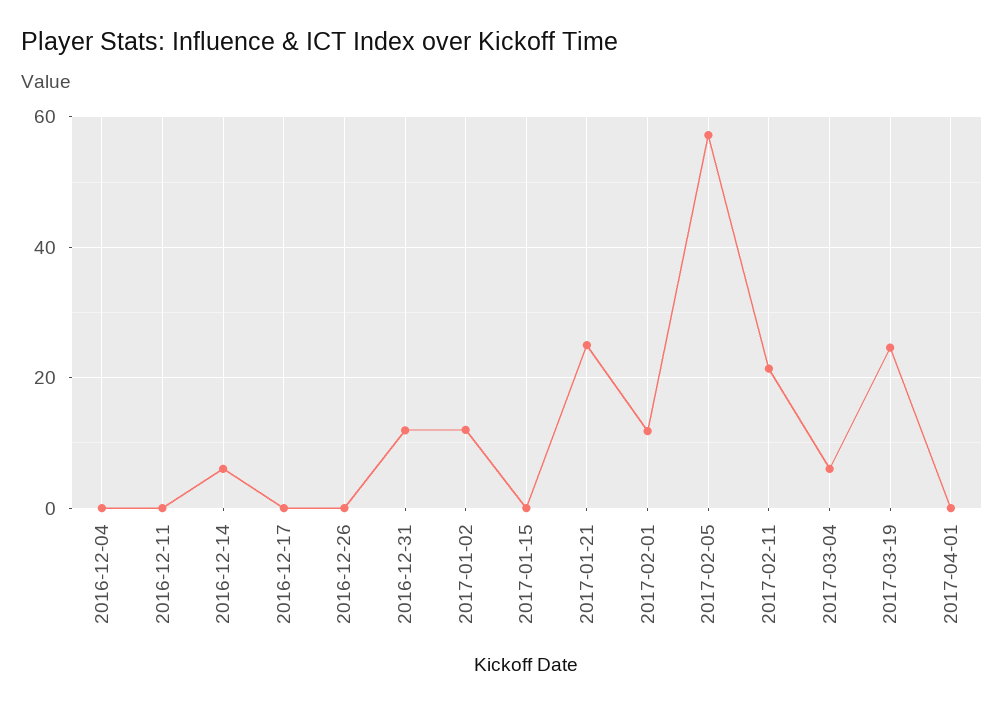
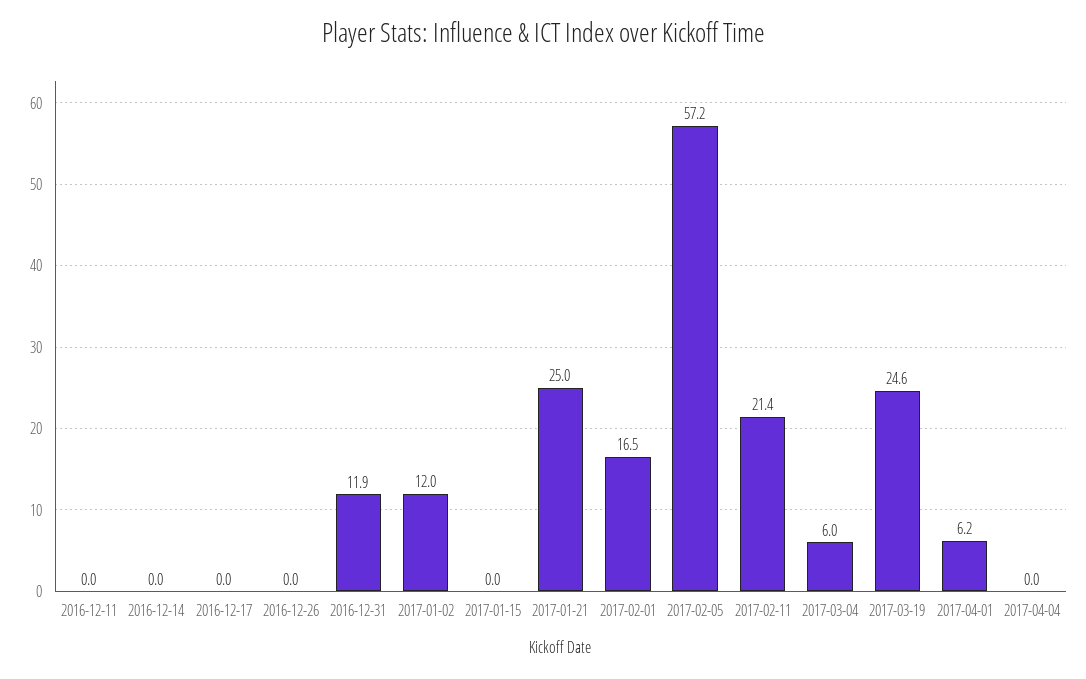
2016-12-04: 0 -> none
2016-12-14: 6 -> 0
2017-02-01: 12 -> 16.5
2017-04-01: 0 -> 6.2
2017-04-04: none -> 0

